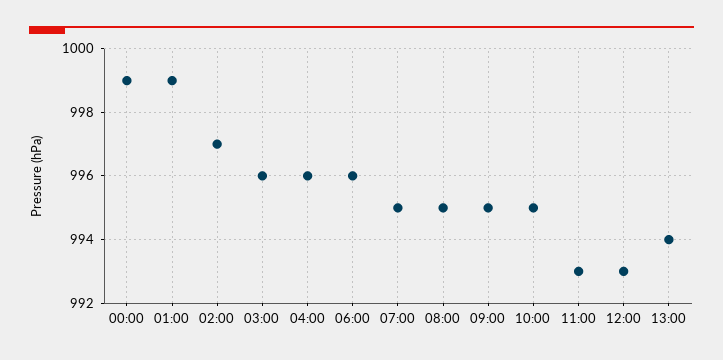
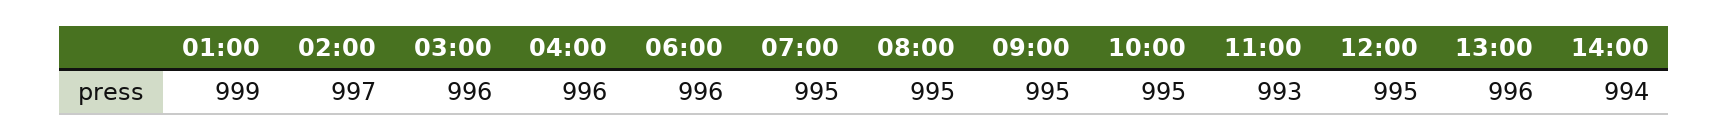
00:00: 999 -> none
12:00: 993 -> 995
13:00: 994 -> 996
14:00: none -> 994

